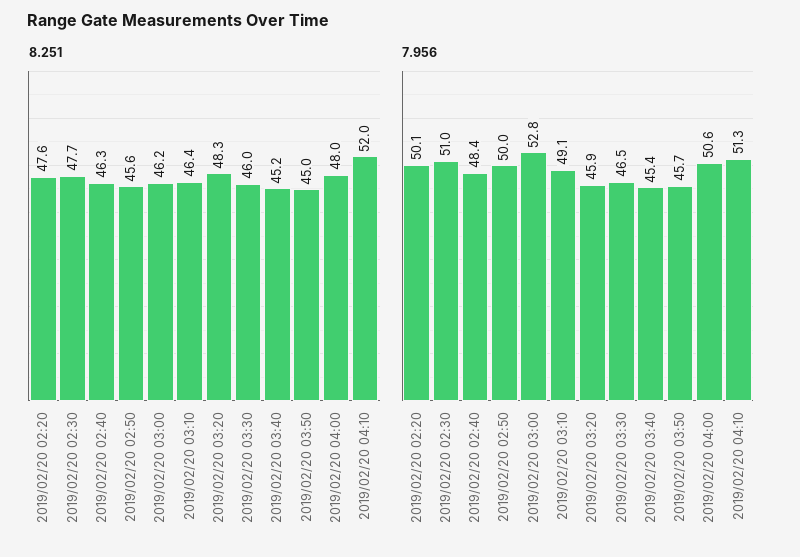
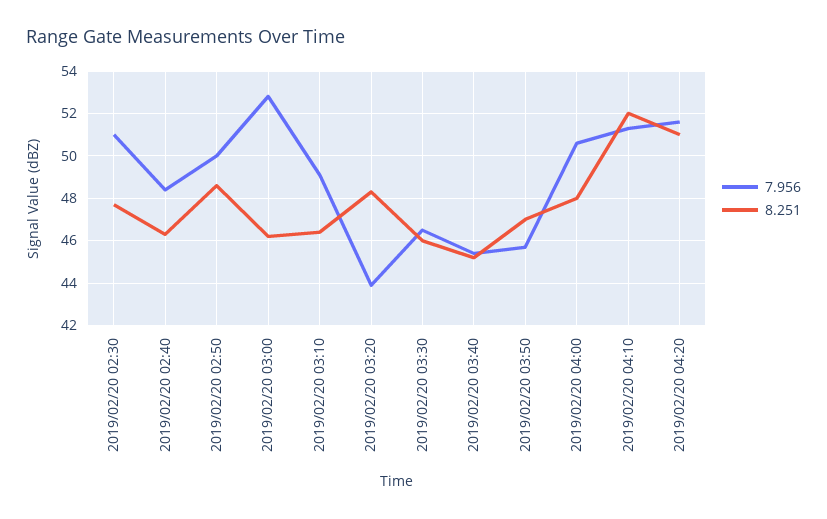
8.251, 2019/02/20 02:20: 47.6 -> none
8.251, 2019/02/20 02:50: 45.6 -> 48.5
8.251, 2019/02/20 03:50: 45 -> 47
7.956, 2019/02/20 02:20: 50.1 -> none
7.956, 2019/02/20 03:20: 45.9 -> 44
7.956, 2019/02/20 04:20: none -> 51.5
8.251, 2019/02/20 04:20: none -> 51

